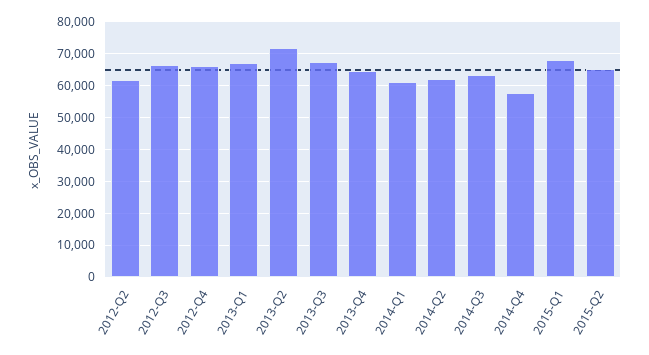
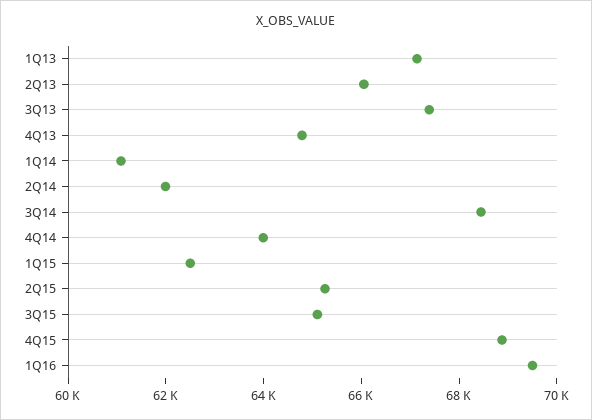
2012-Q2: 62000 -> none
2012-Q3: 66000 -> none
2012-Q4: 66000 -> none
2013-Q2: 72000 -> 66000
2014-Q3: 64000 -> 68500
2014-Q4: 58000 -> 64000
2015-Q1: 68000 -> 62500
3Q15: none -> 65000
4Q15: none -> 69000
1Q16: none -> 69500

